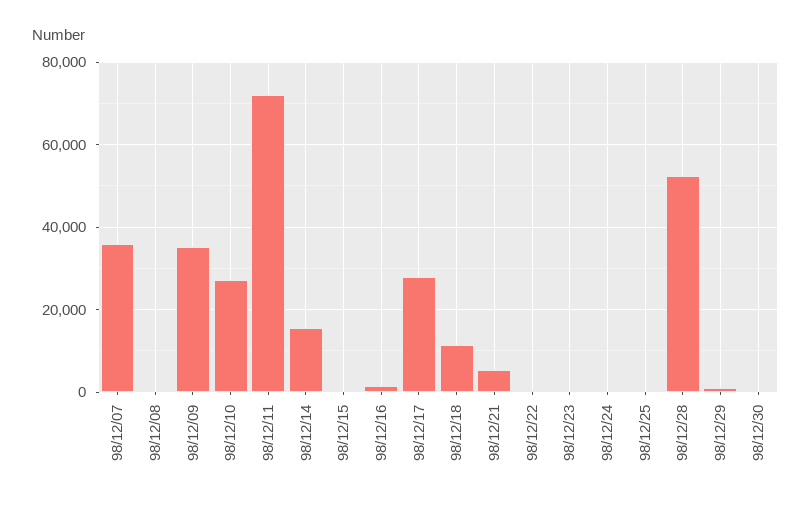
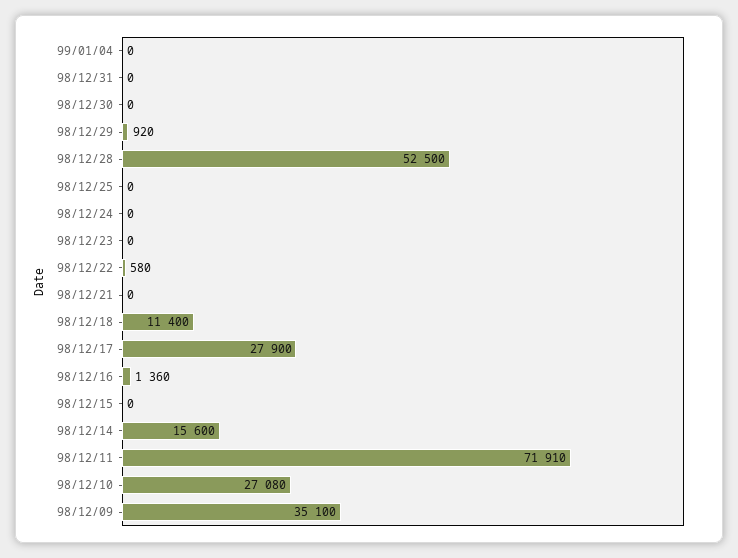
98/12/07: 36000 -> none
98/12/08: 0 -> none
98/12/21: 6000 -> 0
99/01/04: none -> 0
98/12/31: none -> 0

